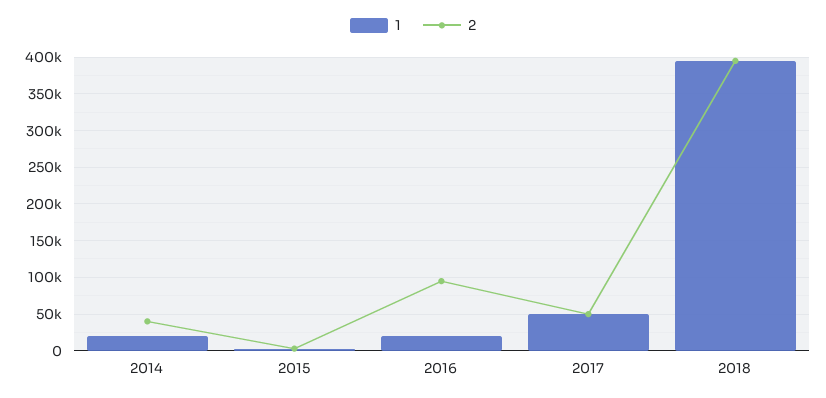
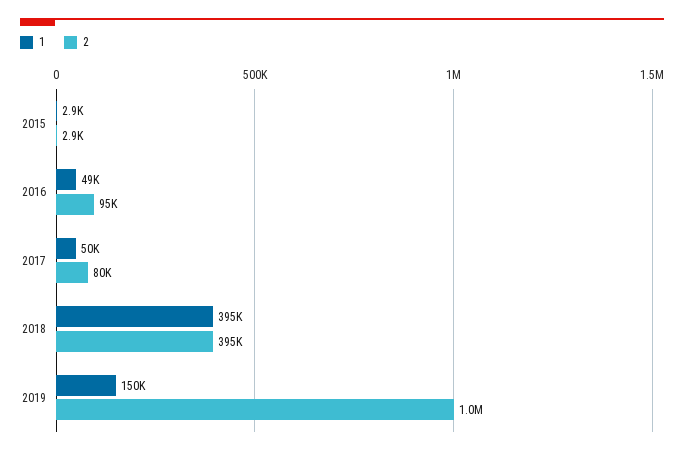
1, 2014: 20000 -> none
2, 2014: 40000 -> none
1, 2016: 20000 -> 49000
2, 2017: 50000 -> 80000
1, 2019: none -> 150000
2, 2019: none -> 1000000

